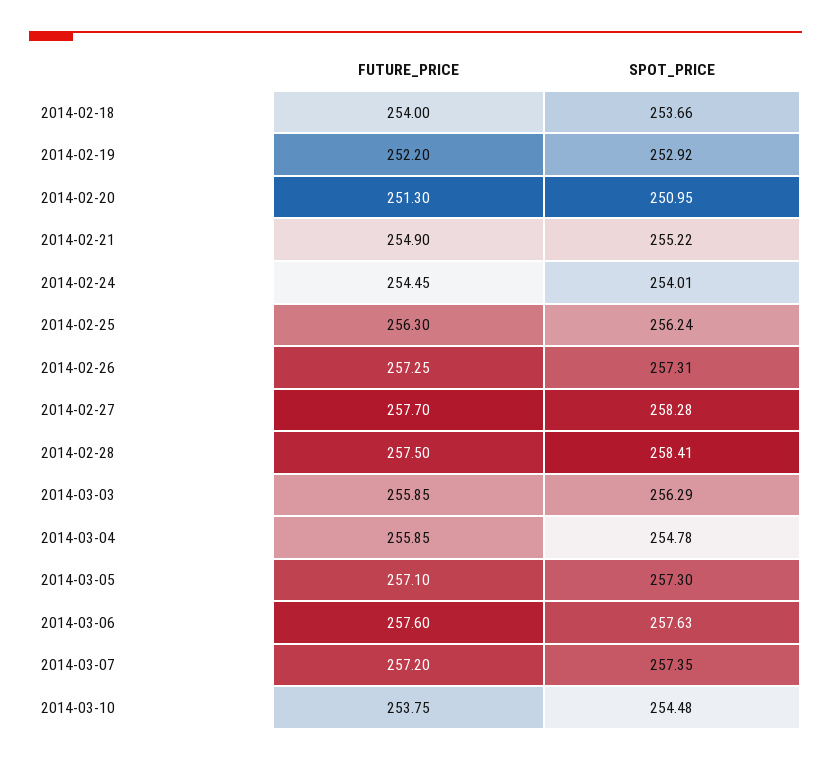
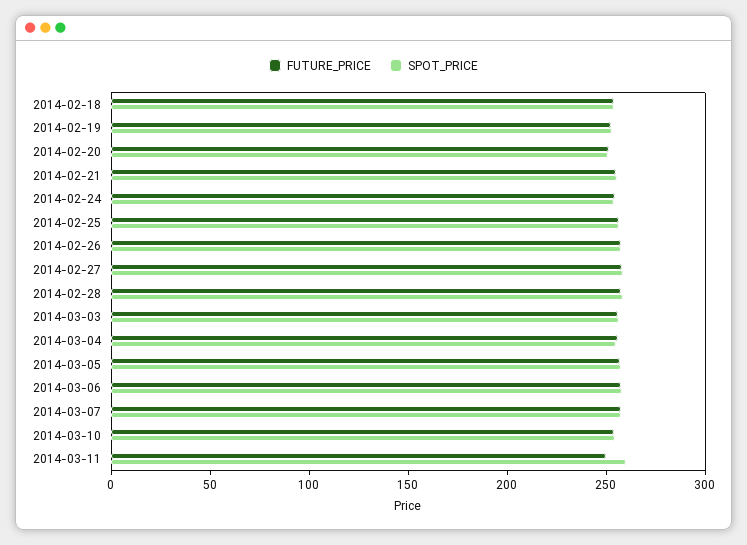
FUTURE_PRICE, 2014-03-11: none -> 250
SPOT_PRICE, 2014-03-11: none -> 260

